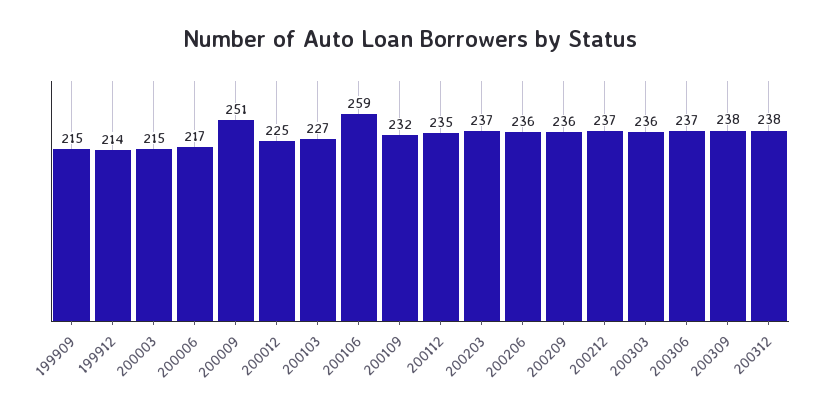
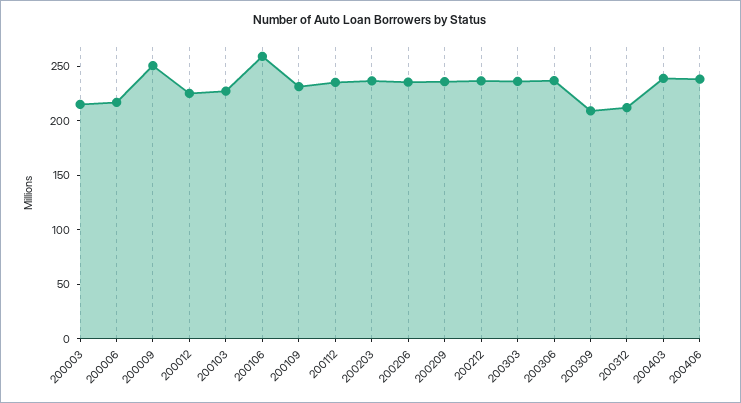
199909: 215 -> none
199912: 214 -> none
200309: 238 -> 210
200312: 238 -> 210
200403: none -> 240
200406: none -> 240

